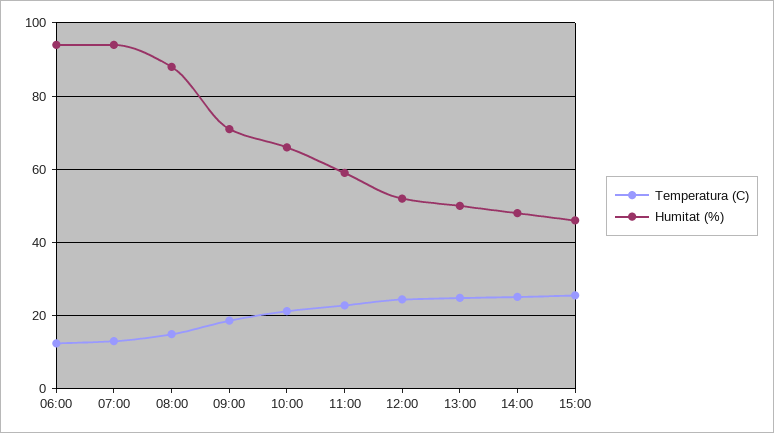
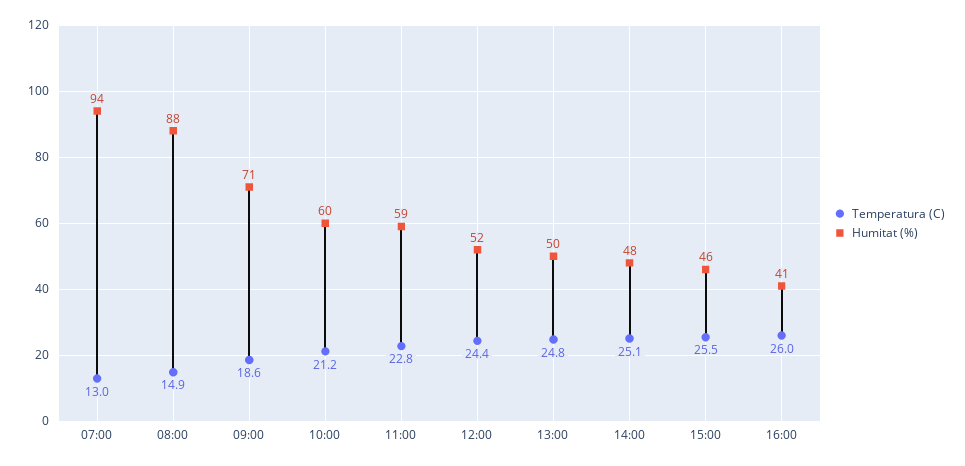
Temperatura (C), 06:00: 12 -> none
Humitat (%), 06:00: 94 -> none
Humitat (%), 10:00: 66 -> 60
Temperatura (C), 16:00: none -> 26
Humitat (%), 16:00: none -> 41

